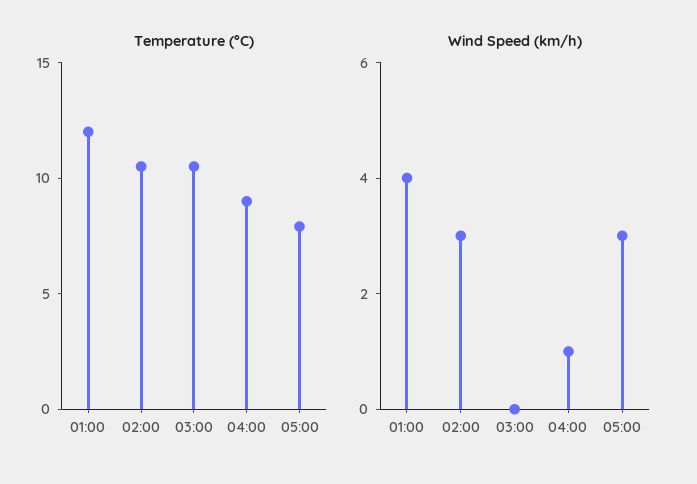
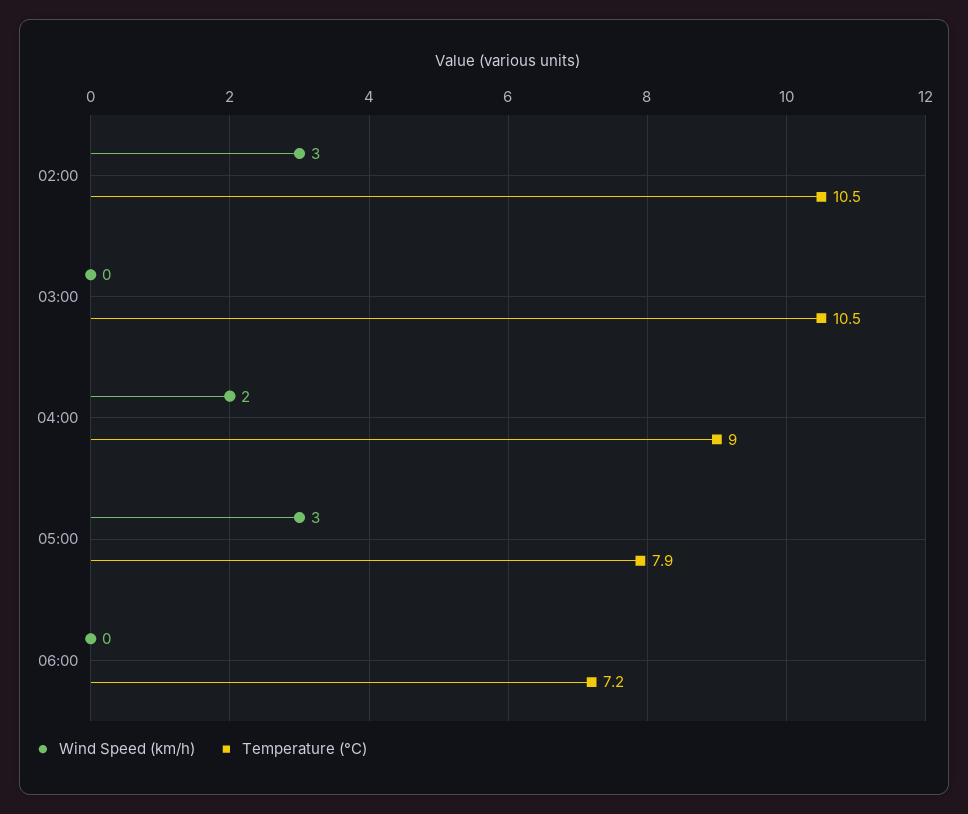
Temperature (°C), 01:00: 12 -> none
Wind Speed (km/h), 01:00: 4 -> none
Wind Speed (km/h), 04:00: 1 -> 2
Wind Speed (km/h), 06:00: none -> 0
Temperature (°C), 06:00: none -> 7.2

